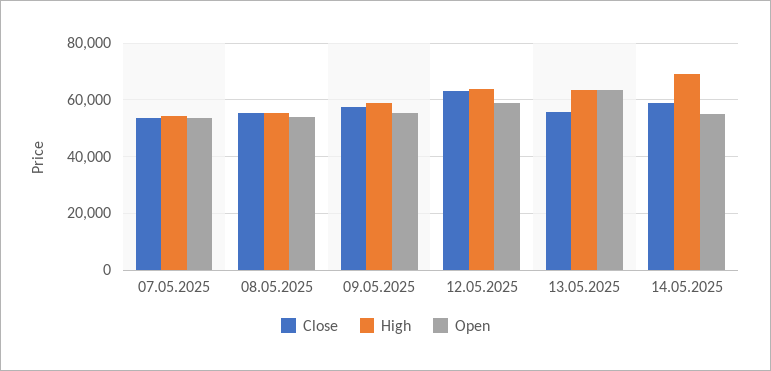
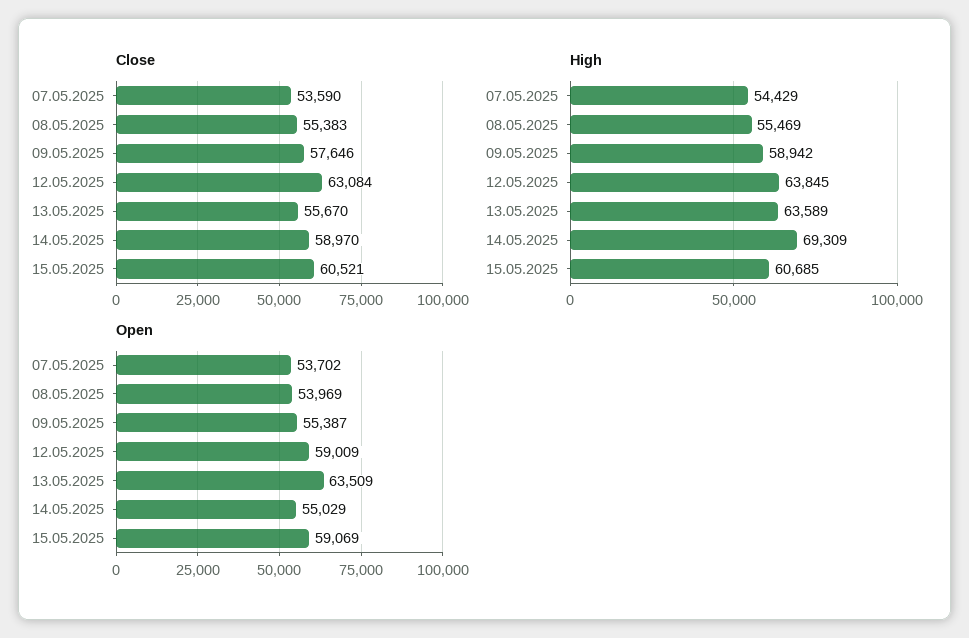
Close, 15.05.2025: none -> 60521
High, 15.05.2025: none -> 60685
Open, 15.05.2025: none -> 59069

